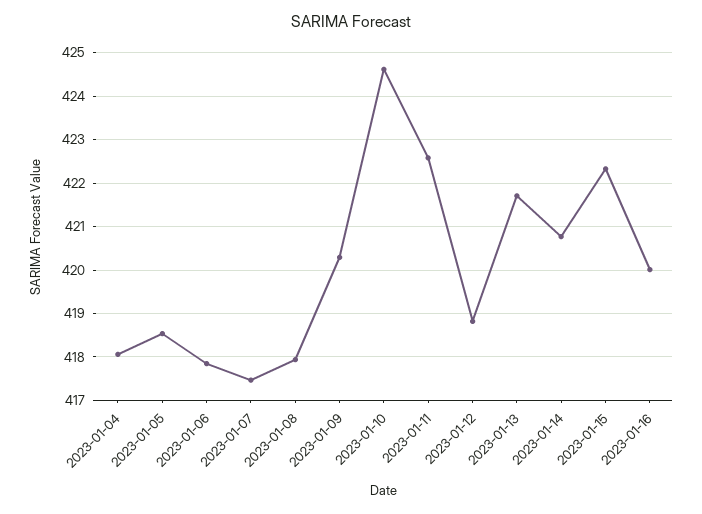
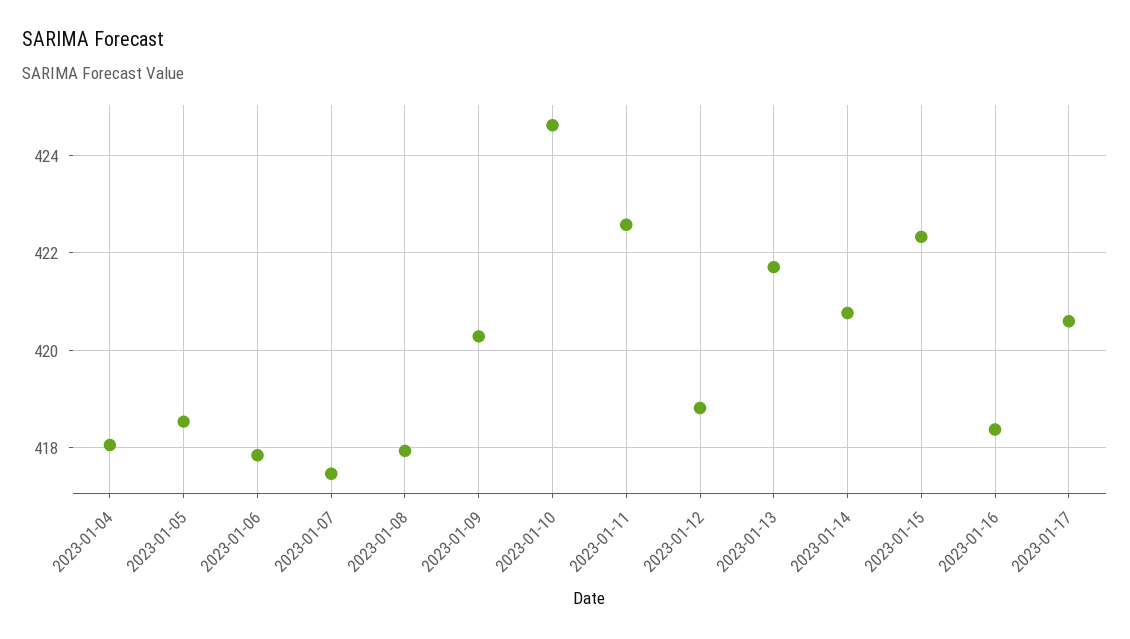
2023-01-16: 420 -> 418.4
2023-01-17: none -> 420.6

